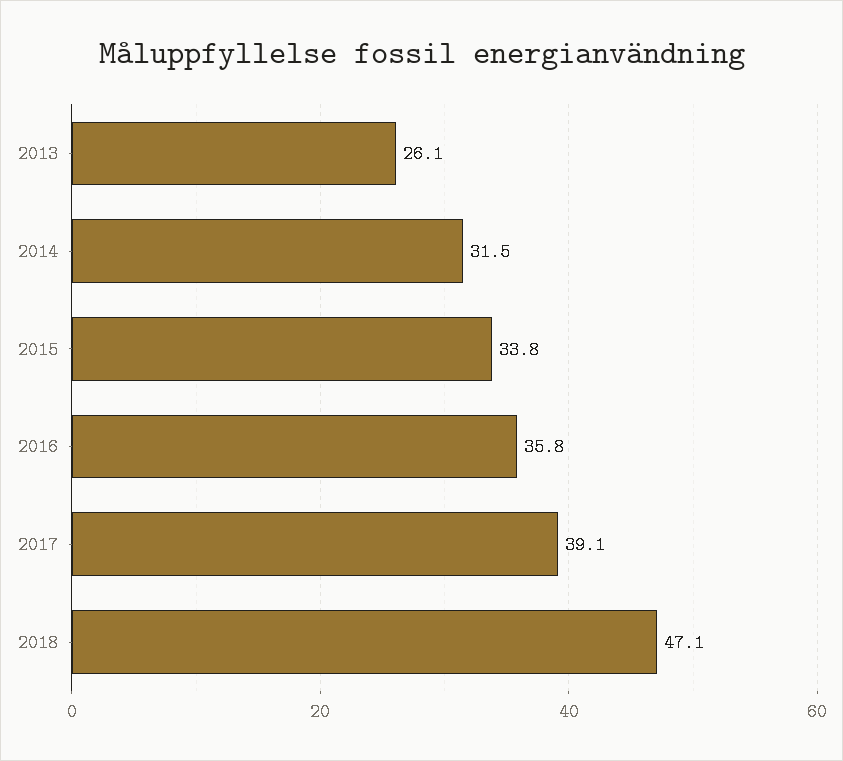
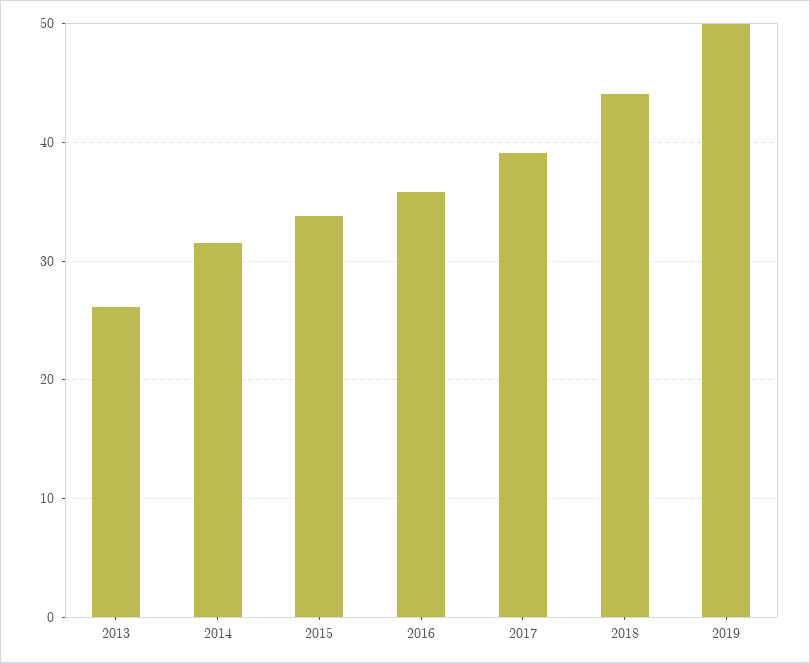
2018: 47.1 -> 44
2019: none -> 50

